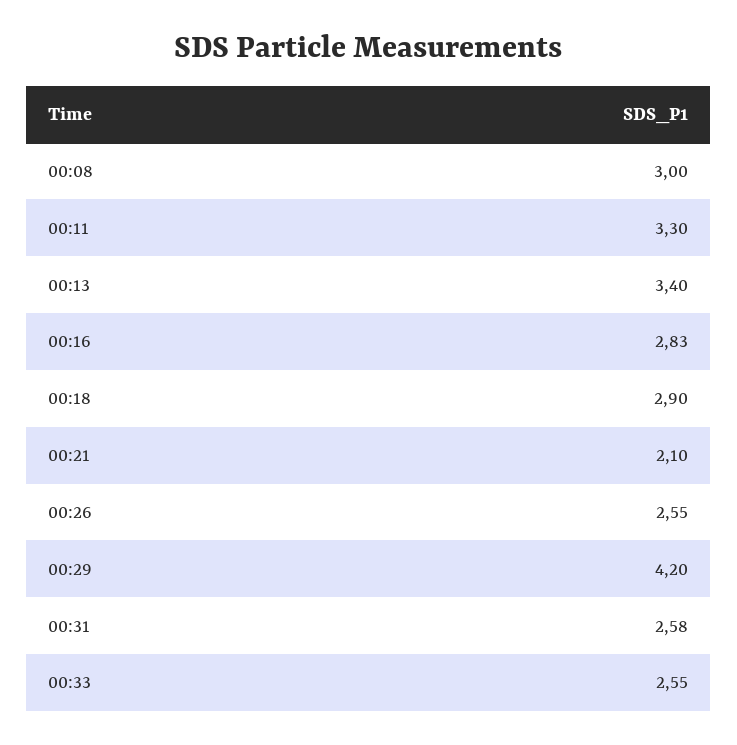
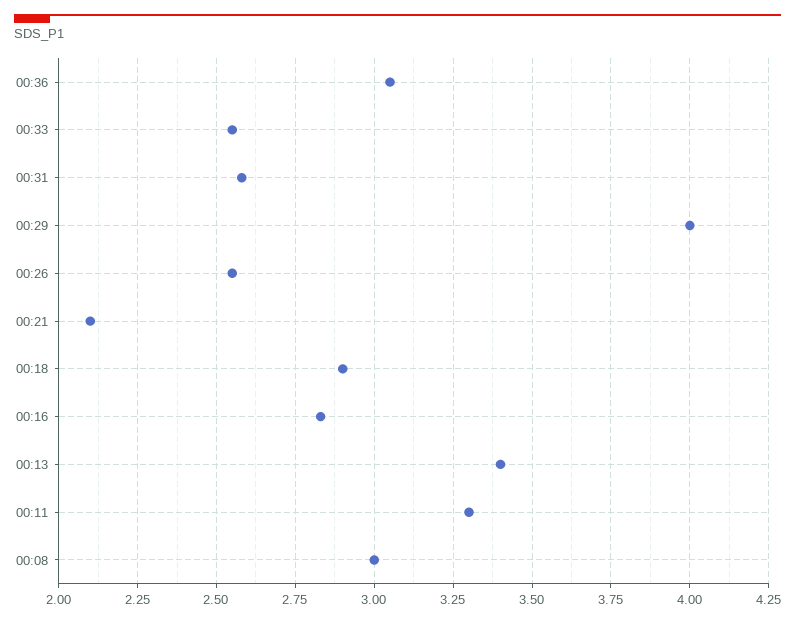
00:29: 4.2 -> 4
00:36: none -> 3.05

